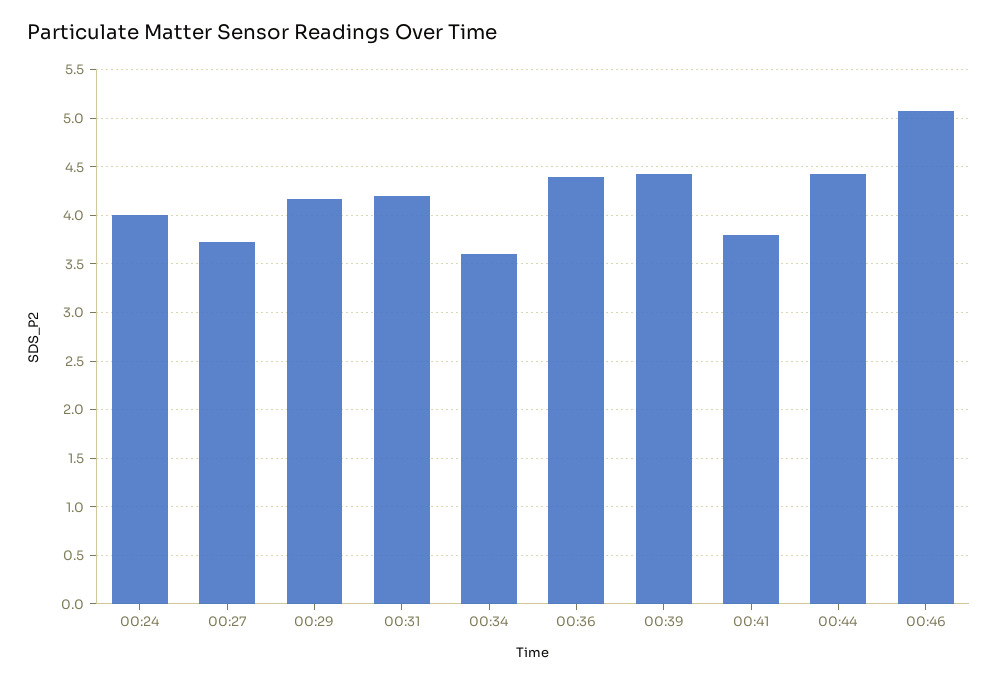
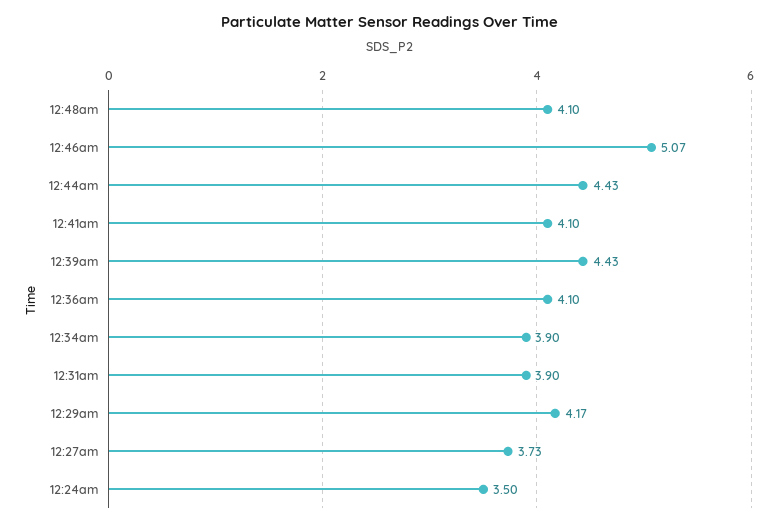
00:24: 4 -> 3.5
00:31: 4.2 -> 3.9
00:34: 3.6 -> 3.9
00:36: 4.4 -> 4.1
00:41: 3.8 -> 4.1
12:48am: none -> 4.1

